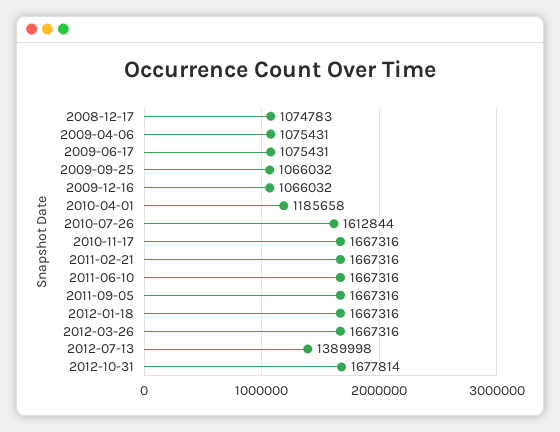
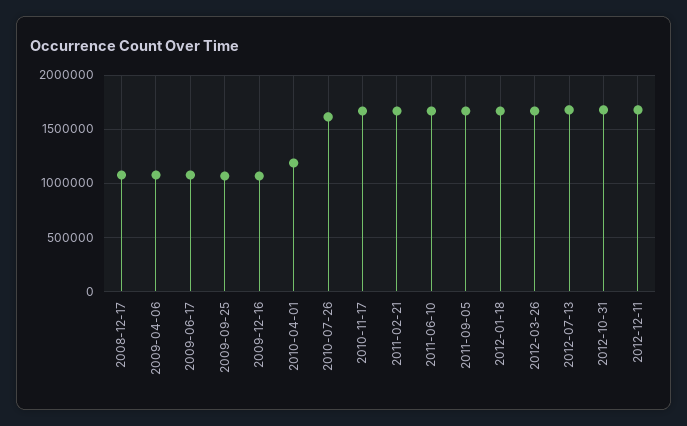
2012-07-13: 1389998 -> 1700000
2012-12-11: none -> 1700000

